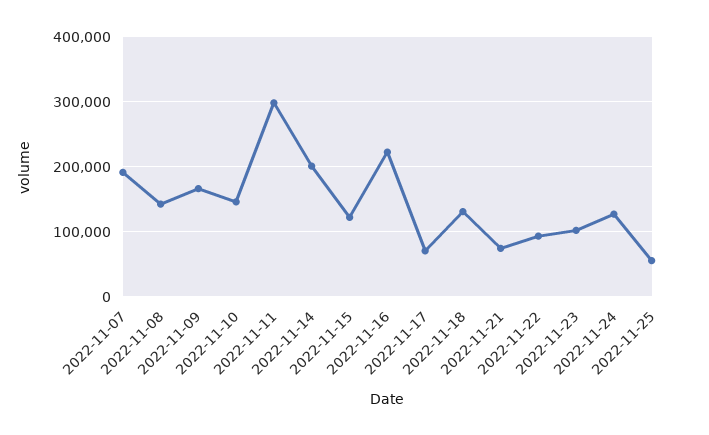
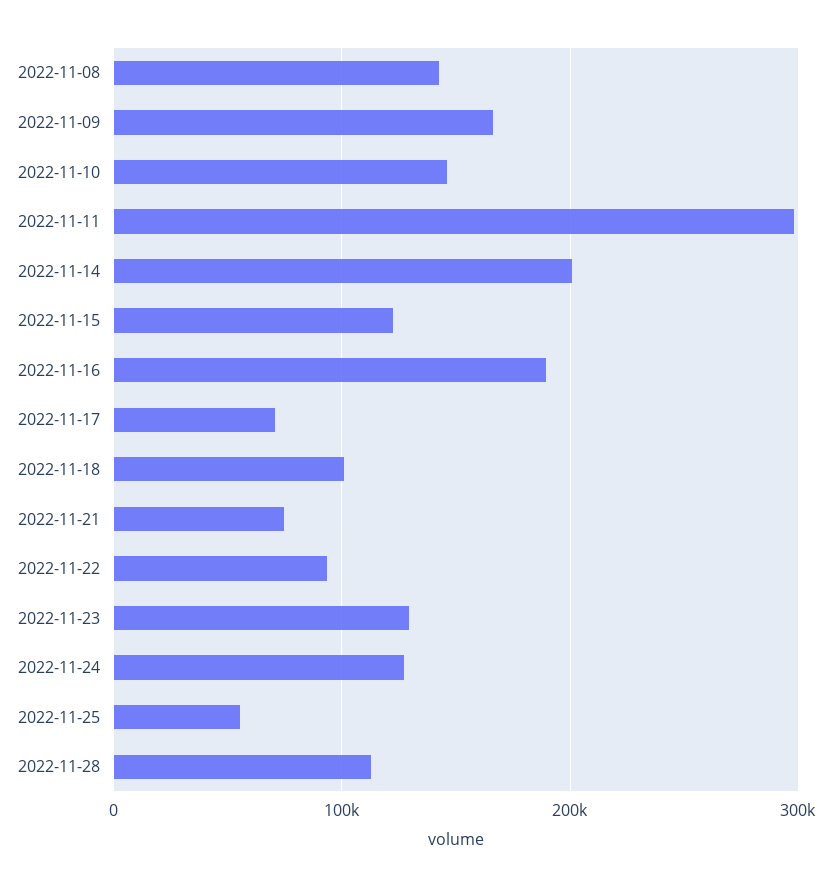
2022-11-07: 190000 -> none
2022-11-16: 220000 -> 190000
2022-11-18: 130000 -> 100000
2022-11-23: 100000 -> 130000
2022-11-28: none -> 110000

